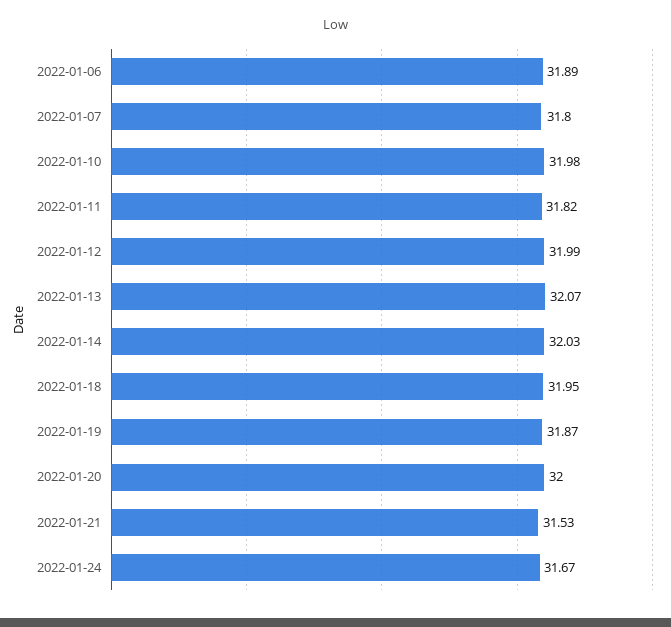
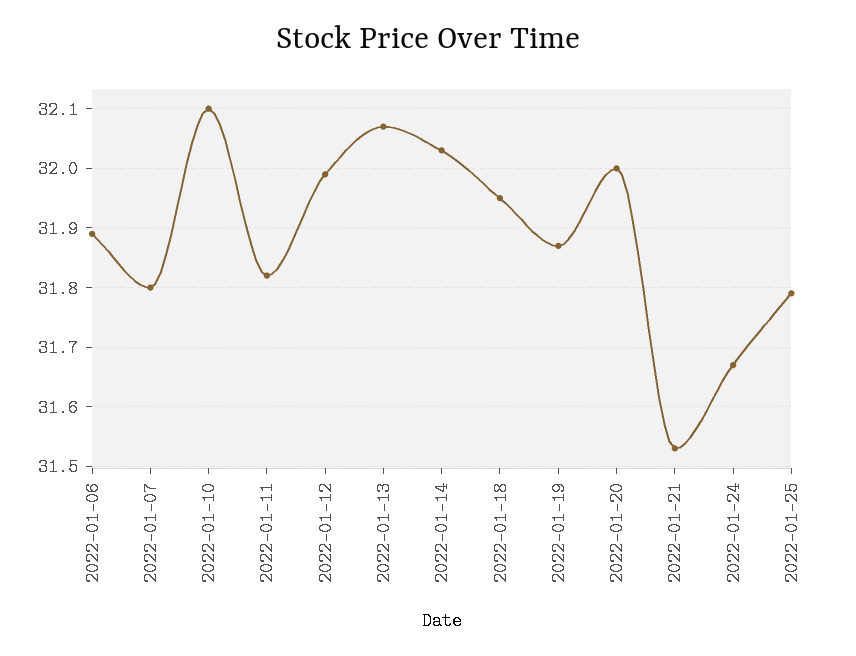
2022-01-10: 31.98 -> 32.1
2022-01-25: none -> 31.8

